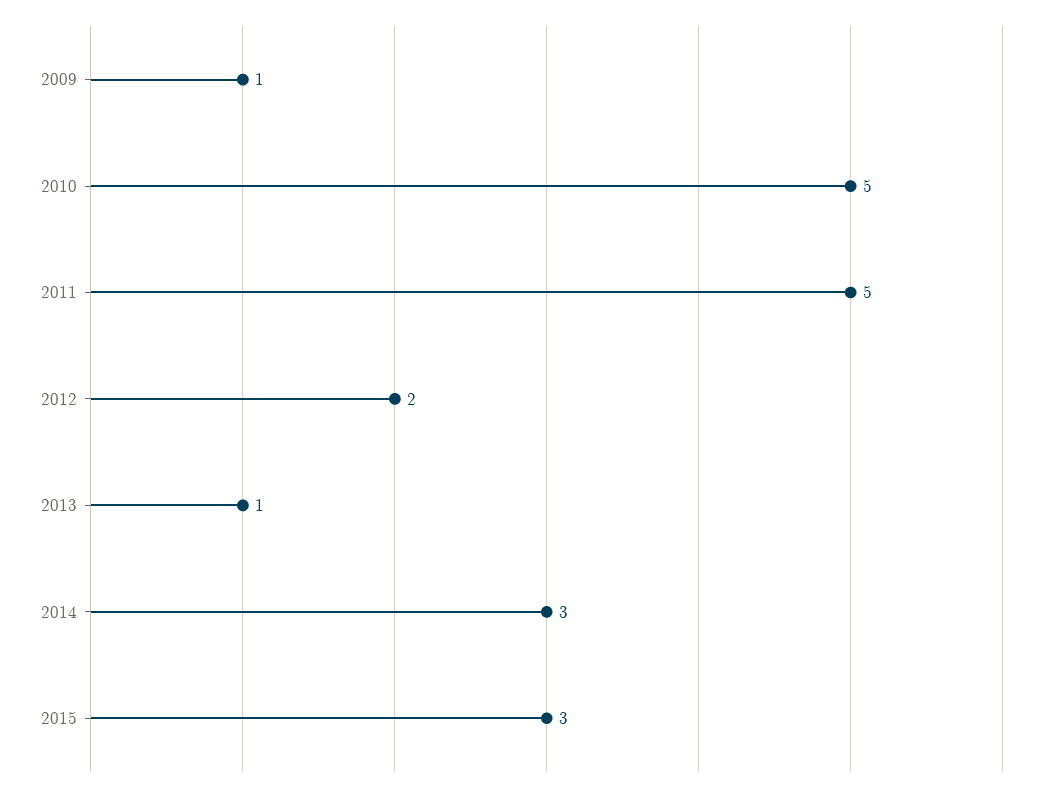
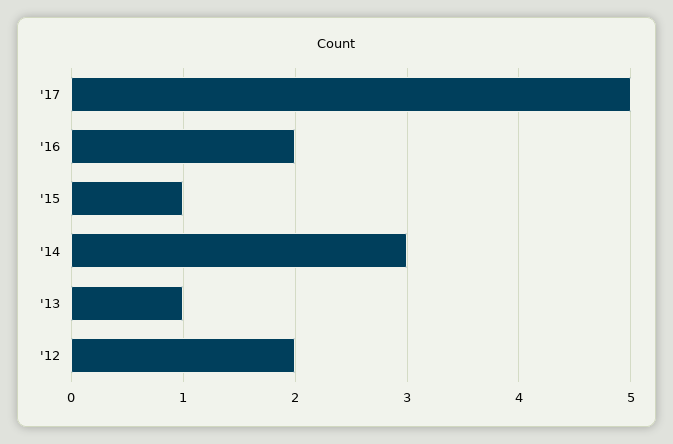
2009: 1 -> none
2010: 5 -> none
2011: 5 -> none
2015: 3 -> 1
'17: none -> 5
'16: none -> 2

